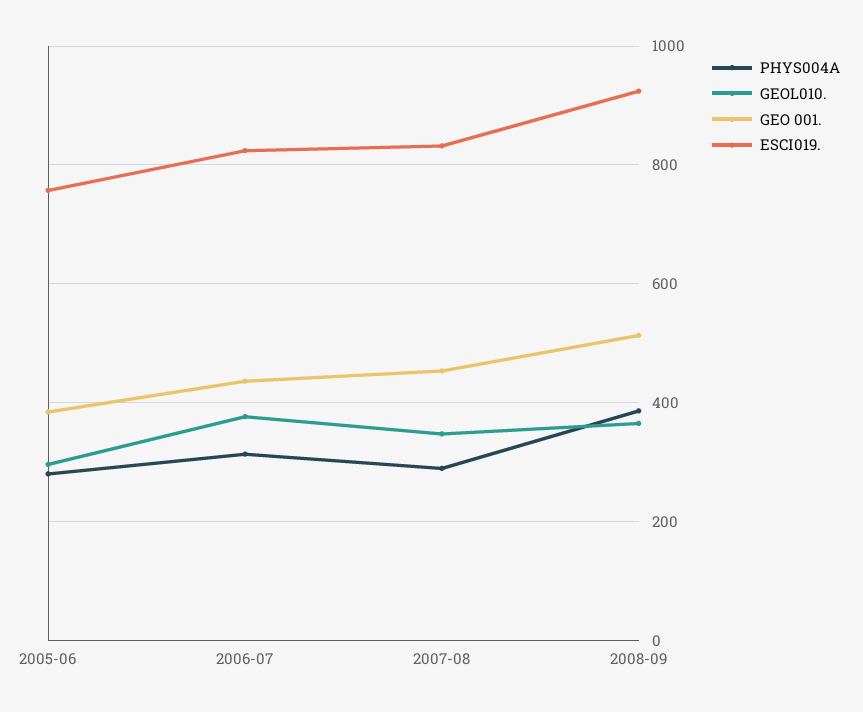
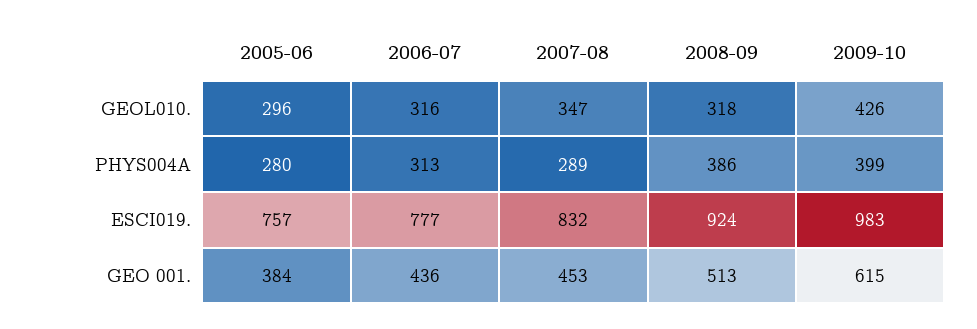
GEOL010., 2006-07: 380 -> 316
ESCI019., 2006-07: 820 -> 777
GEOL010., 2008-09: 360 -> 318
GEOL010., 2009-10: none -> 426
PHYS004A, 2009-10: none -> 399
ESCI019., 2009-10: none -> 983
GEO 001., 2009-10: none -> 615

